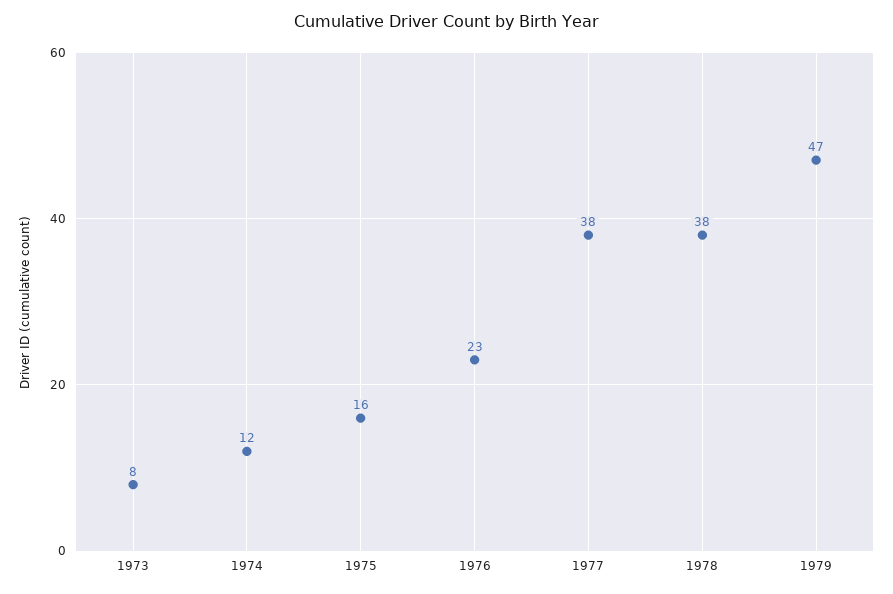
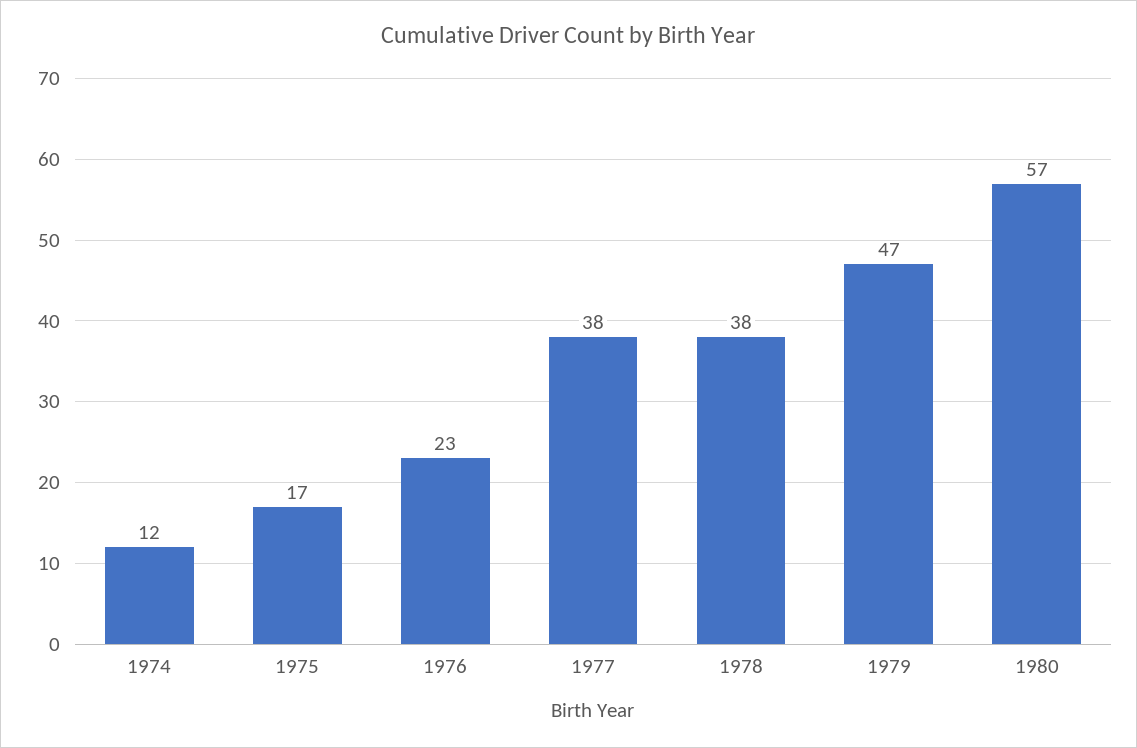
1973: 8 -> none
1975: 16 -> 17
1980: none -> 57

